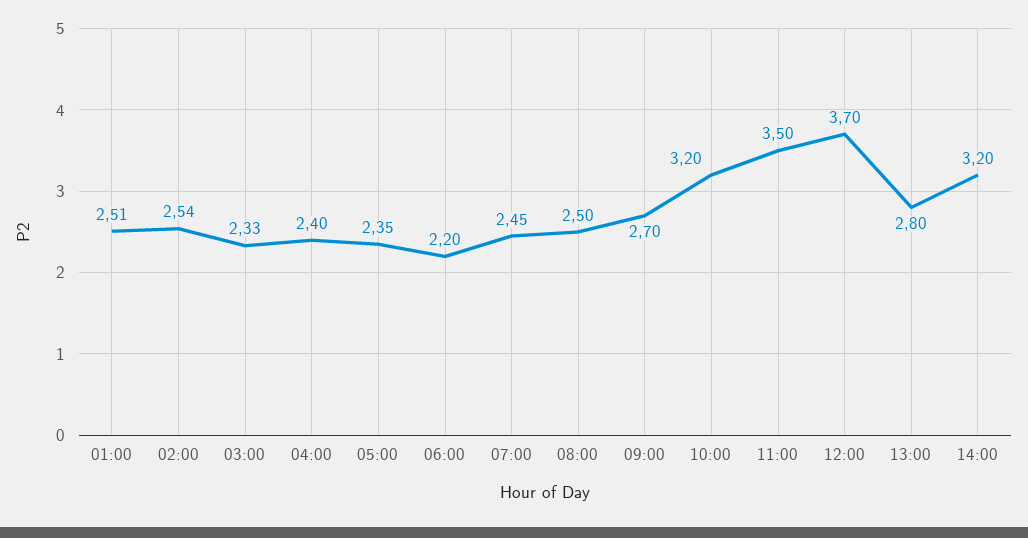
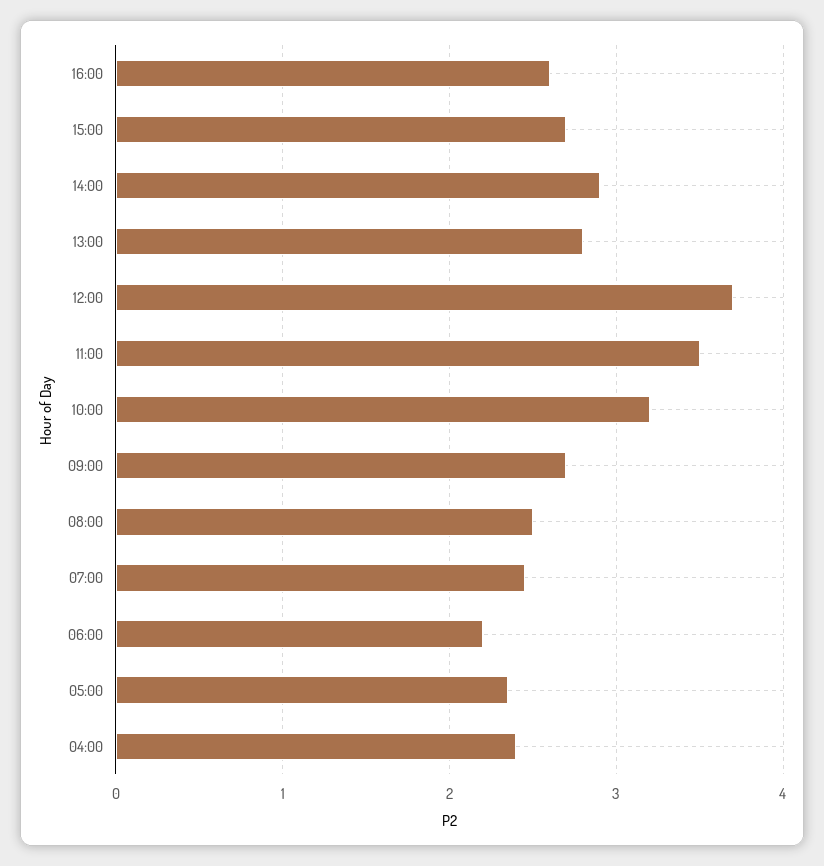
01:00: 2.51 -> none
02:00: 2.54 -> none
03:00: 2.33 -> none
14:00: 3.2 -> 2.9
16:00: none -> 2.6
15:00: none -> 2.7

